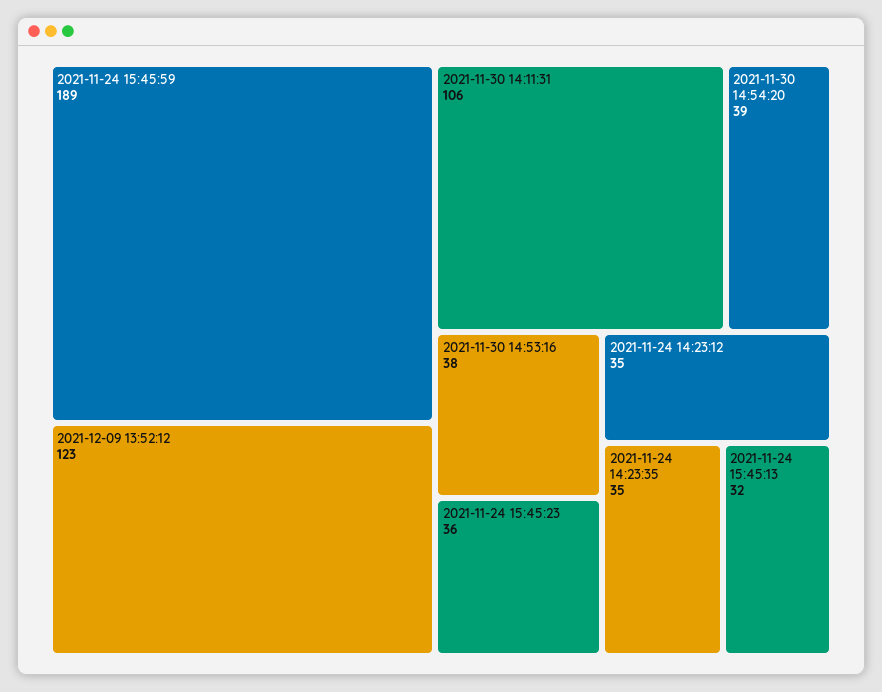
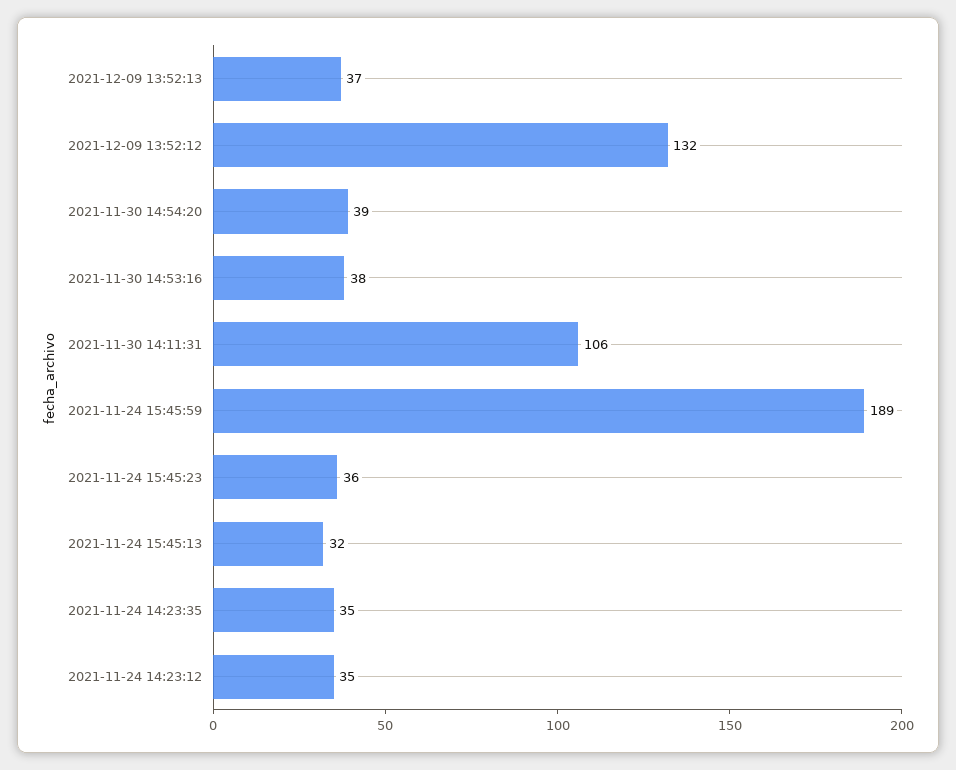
2021-12-09 13:52:12: 123 -> 132
2021-12-09 13:52:13: none -> 37

